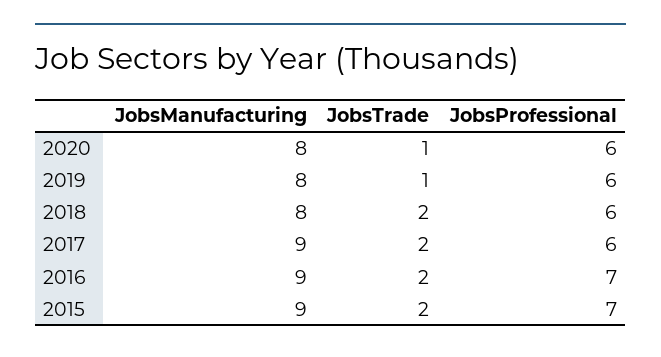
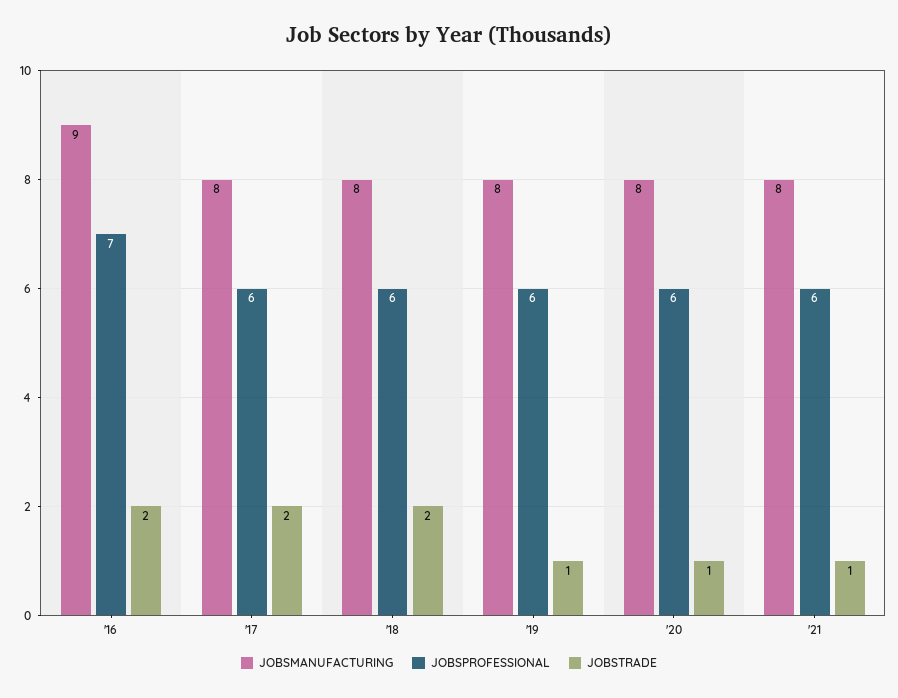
JobsManufacturing, 2017: 9 -> 8
JobsManufacturing, 2015: 9 -> none
JobsTrade, 2015: 2 -> none
JobsProfessional, 2015: 7 -> none
JobsManufacturing, '21: none -> 8
JobsProfessional, '21: none -> 6
JobsTrade, '21: none -> 1

